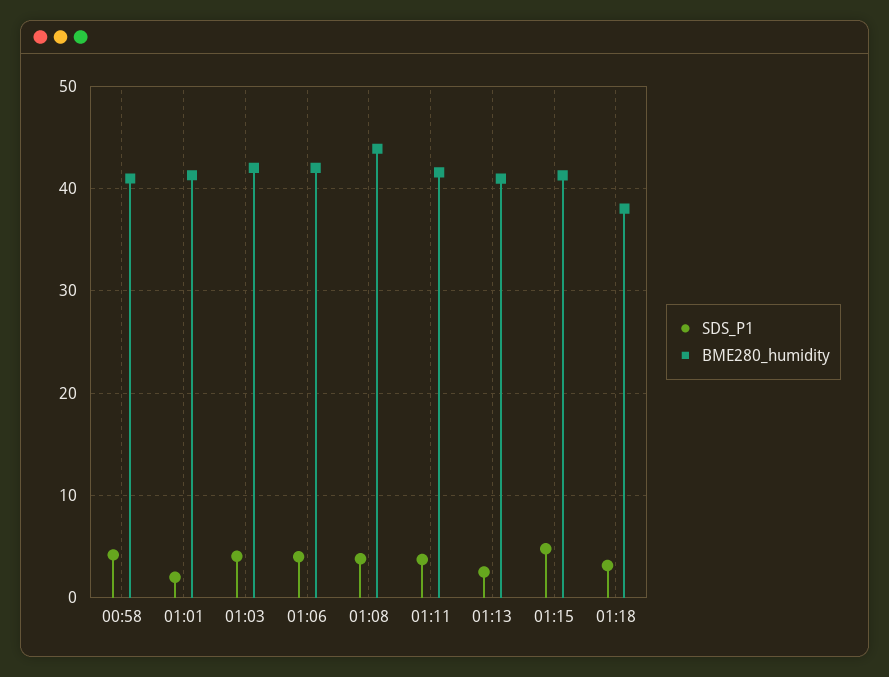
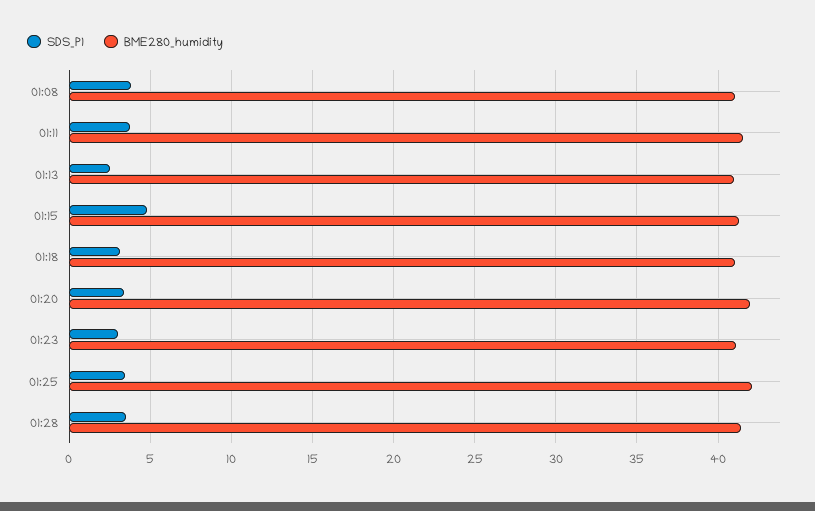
SDS_P1, 00:58: 4 -> none
BME280_humidity, 00:58: 41 -> none
SDS_P1, 01:01: 2 -> none
BME280_humidity, 01:01: 41 -> none
SDS_P1, 01:03: 4 -> none
BME280_humidity, 01:03: 42 -> none
SDS_P1, 01:06: 4 -> none
BME280_humidity, 01:06: 42 -> none
BME280_humidity, 01:08: 44 -> 41
BME280_humidity, 01:18: 38 -> 41
SDS_P1, 01:20: none -> 3.5
BME280_humidity, 01:20: none -> 42
SDS_P1, 01:23: none -> 3
BME280_humidity, 01:23: none -> 41
SDS_P1, 01:25: none -> 3.5
BME280_humidity, 01:25: none -> 42
SDS_P1, 01:28: none -> 3.5
BME280_humidity, 01:28: none -> 41.5

